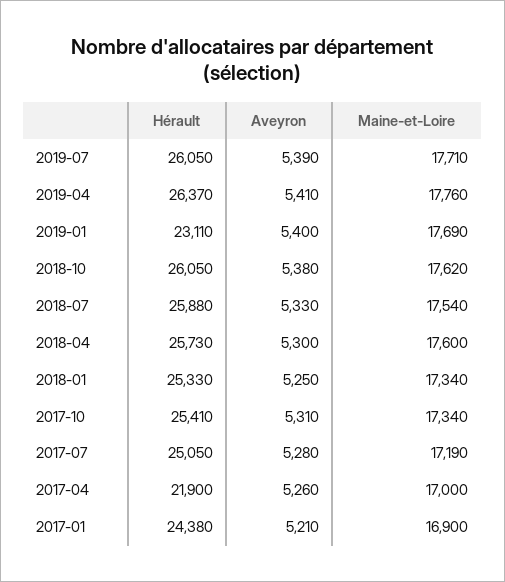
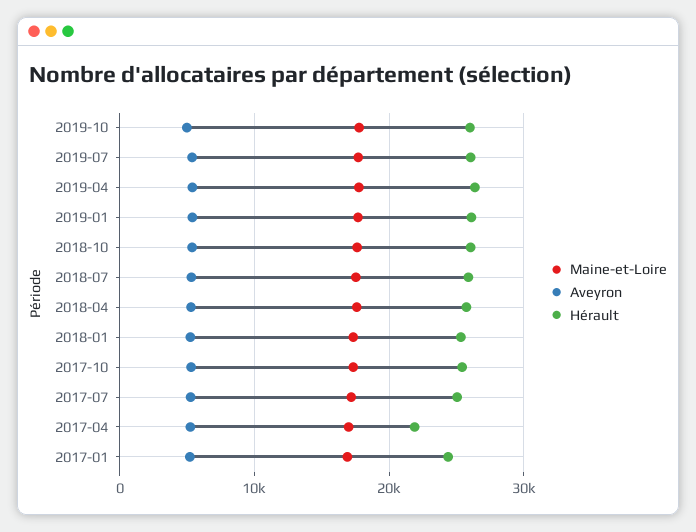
Hérault, 2019-01: 23110 -> 26000
Maine-et-Loire, 2019-10: none -> 18000
Aveyron, 2019-10: none -> 5000
Hérault, 2019-10: none -> 26000

